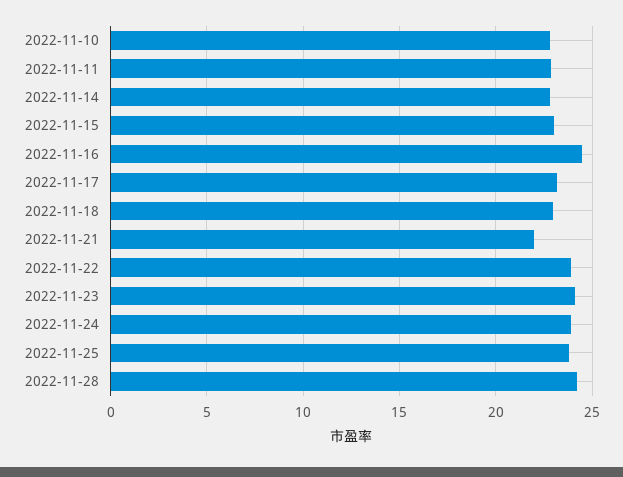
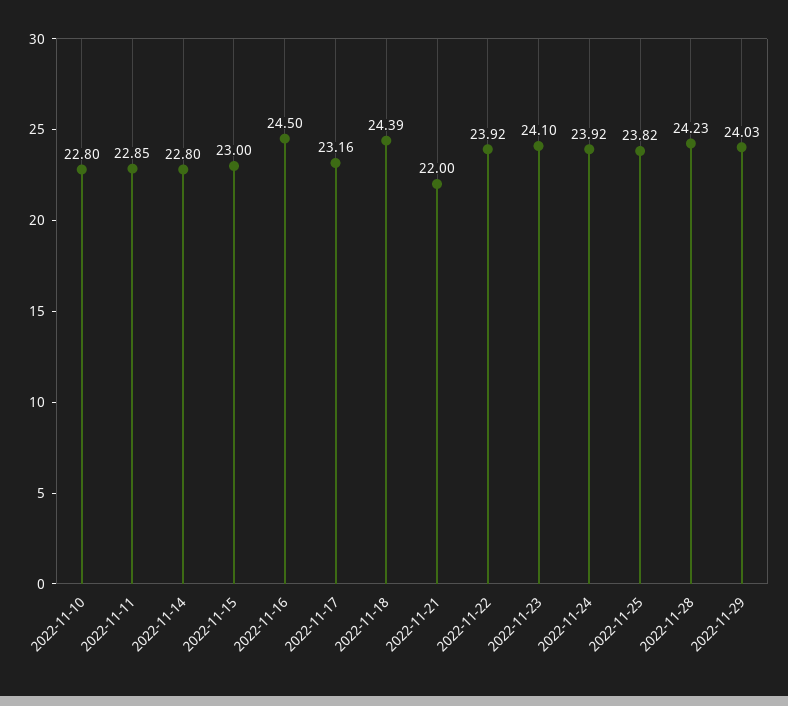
2022-11-18: 23 -> 24.39
2022-11-29: none -> 24.03

